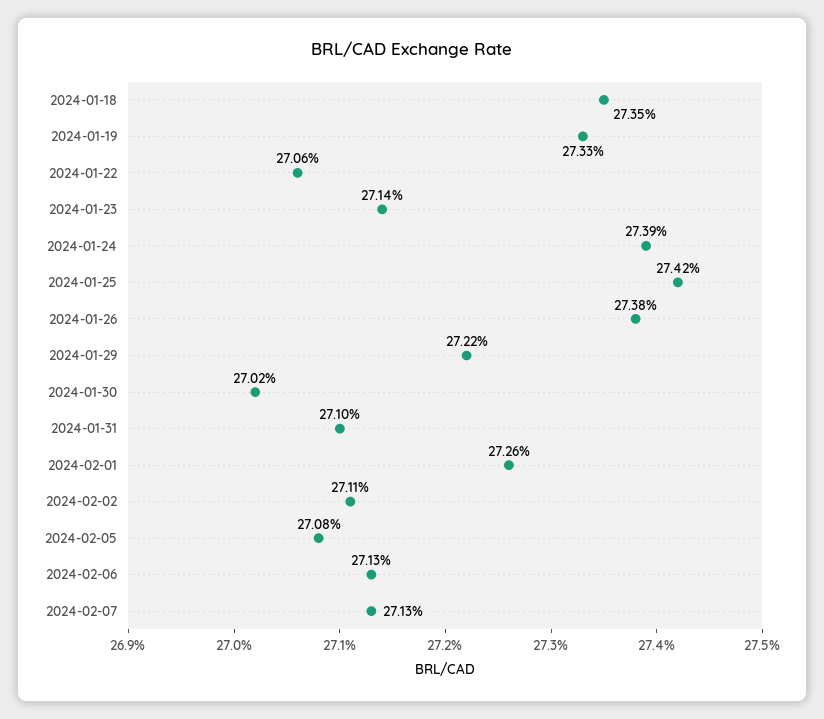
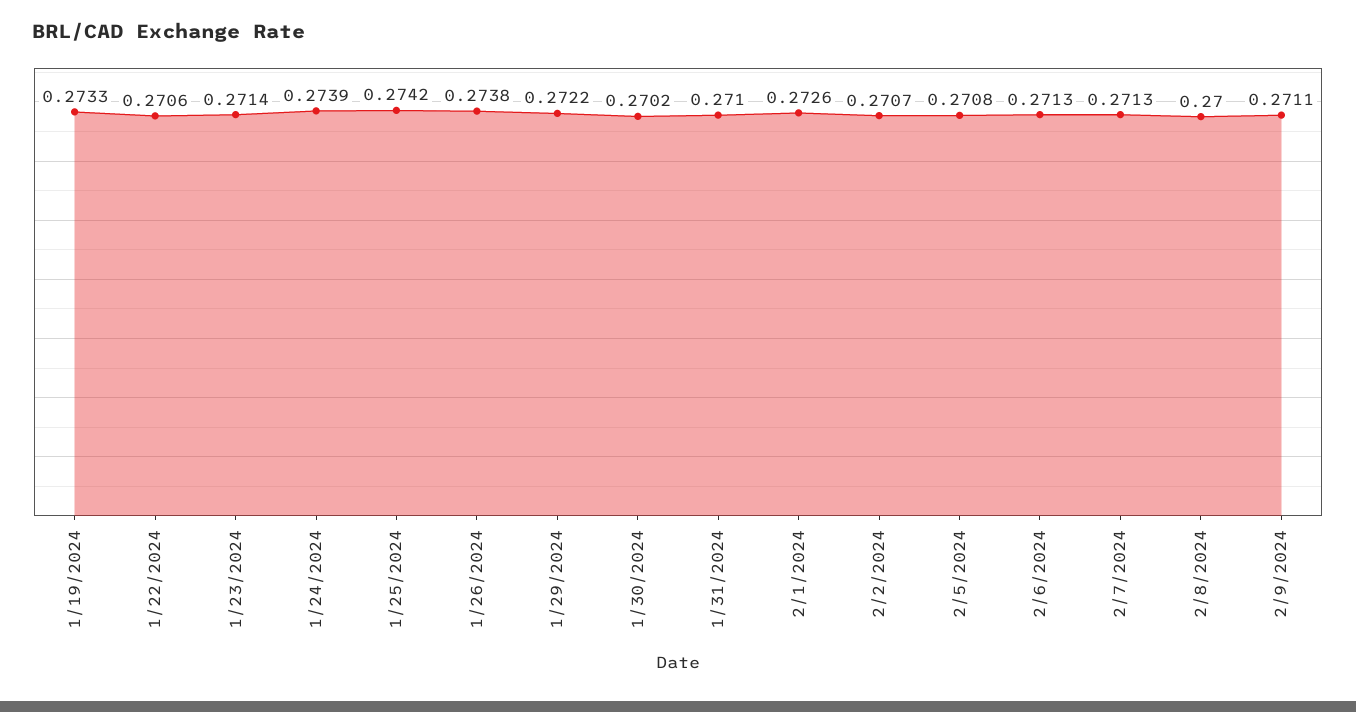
2024-01-18: 0.2735 -> none
2024-02-02: 0.2711 -> 0.2707
2/8/2024: none -> 0.27
2/9/2024: none -> 0.2711

